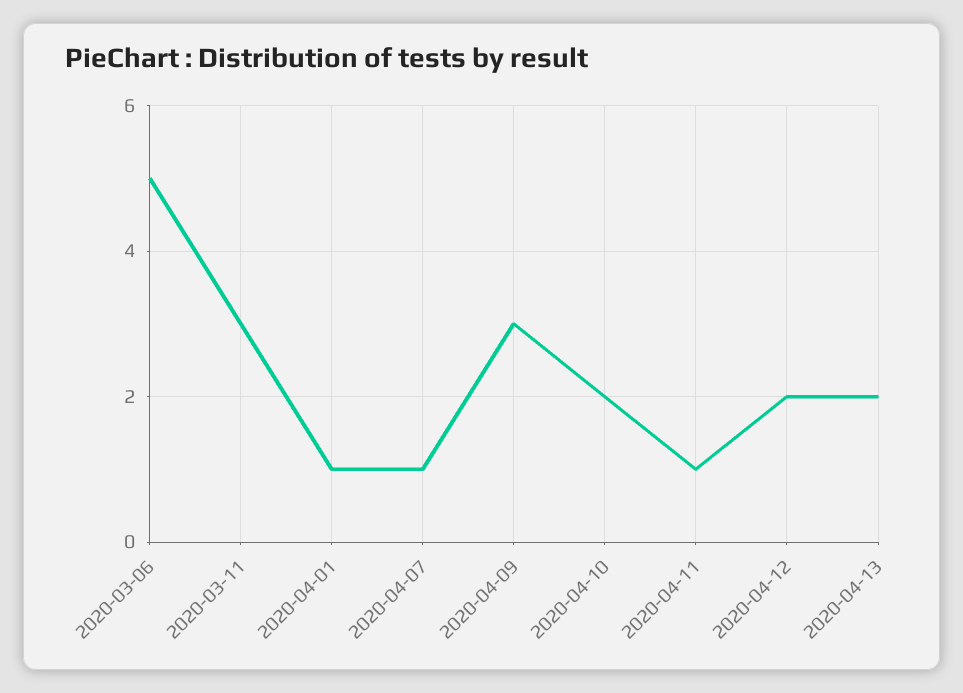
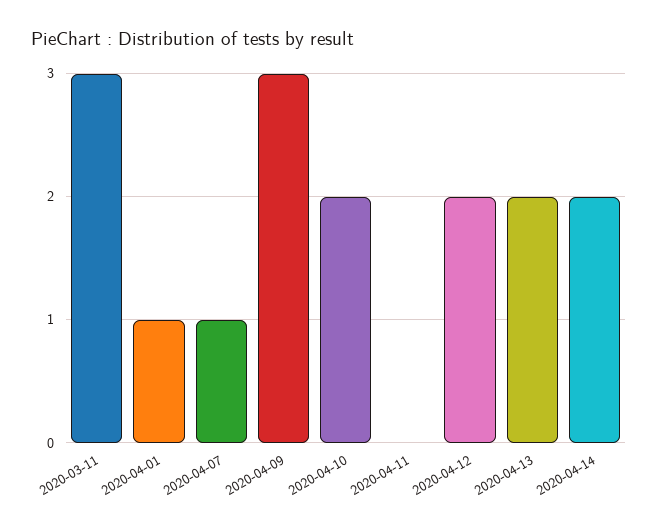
2020-03-06: 5 -> none
2020-04-11: 1 -> 0
2020-04-14: none -> 2

